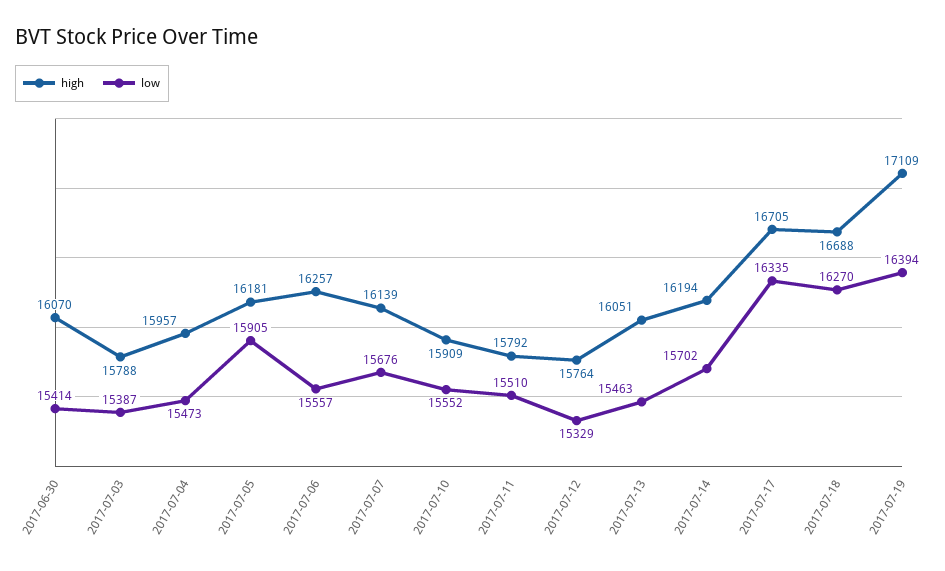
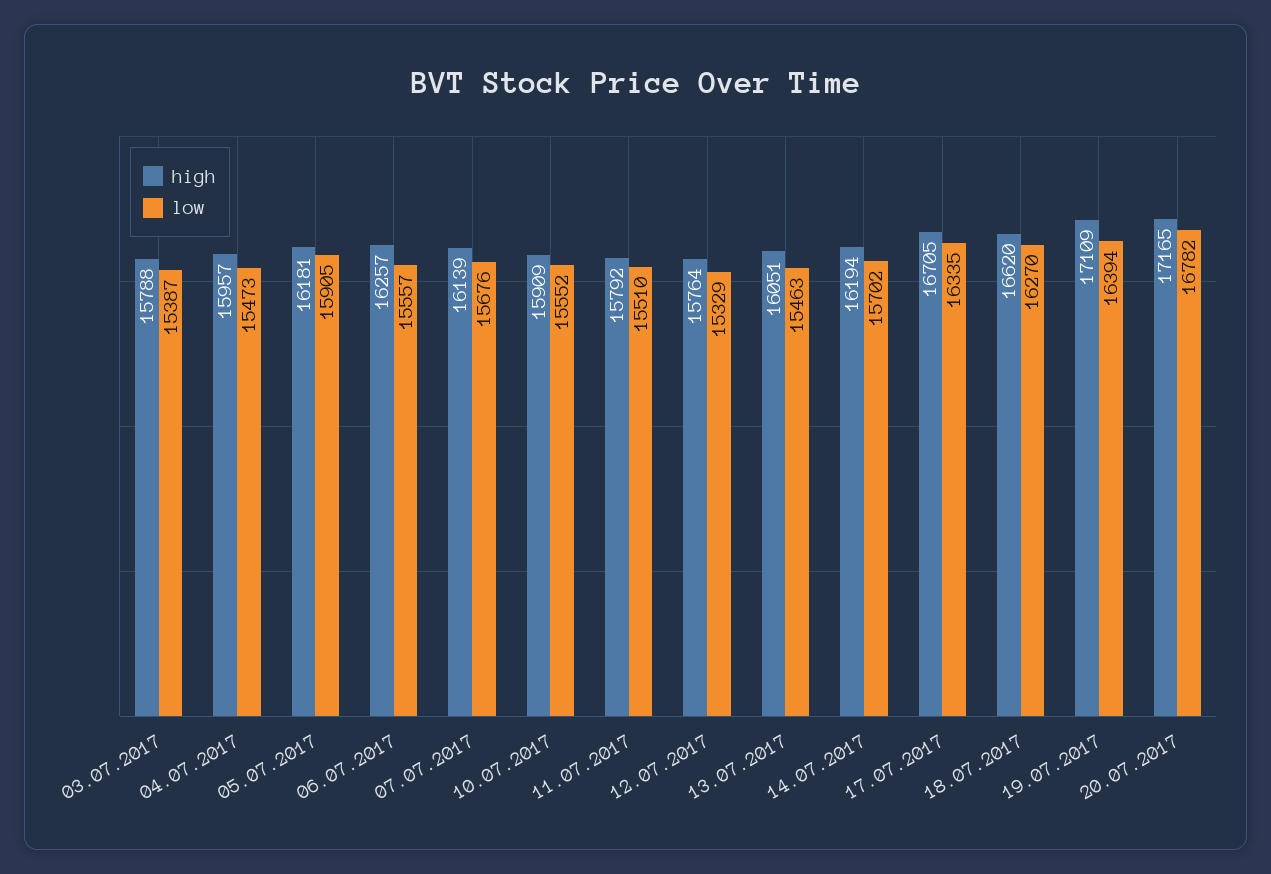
high, 2017-06-30: 16070 -> none
low, 2017-06-30: 15414 -> none
high, 2017-07-18: 16688 -> 16620
high, 20.07.2017: none -> 17165
low, 20.07.2017: none -> 16782

